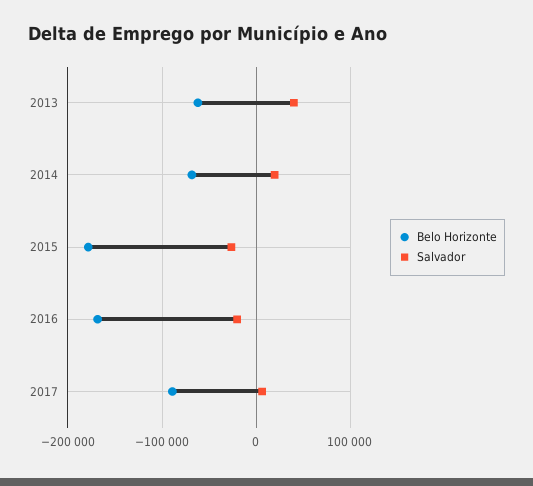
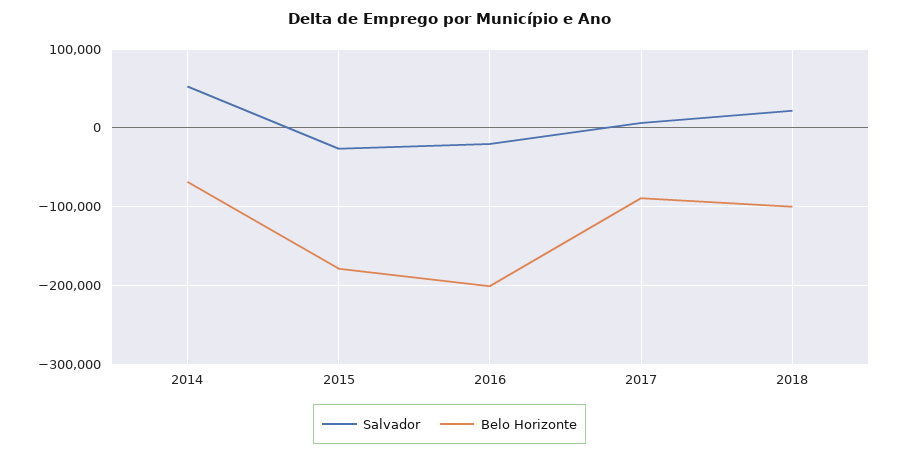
Belo Horizonte, 2013: -60000 -> none
Salvador, 2013: 40000 -> none
Salvador, 2014: 20000 -> 50000
Belo Horizonte, 2016: -170000 -> -200000
Salvador, 2018: none -> 20000
Belo Horizonte, 2018: none -> -100000

